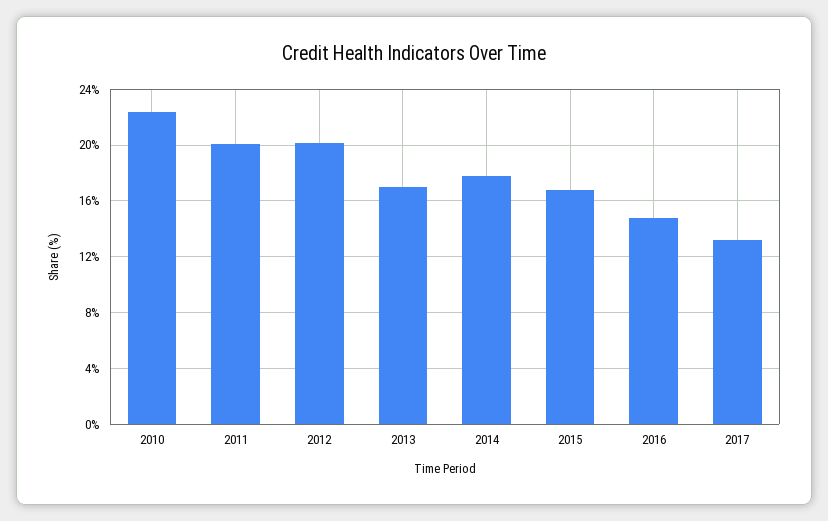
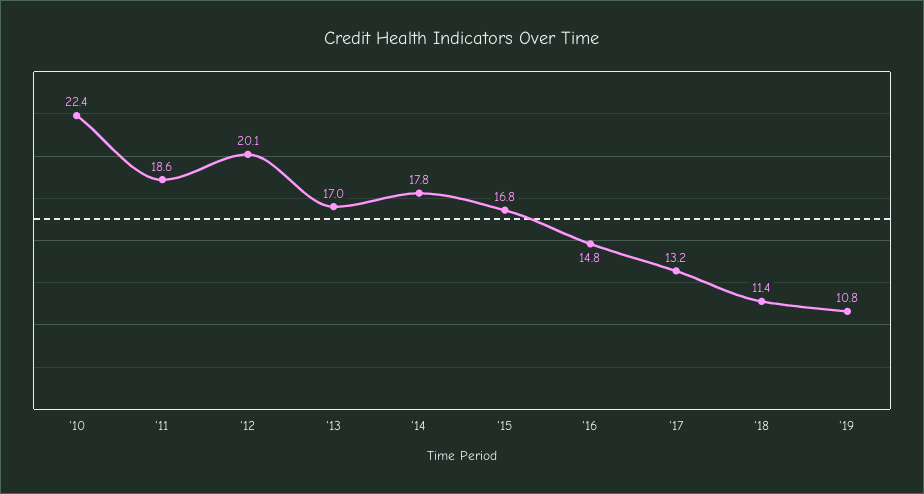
2011: 20 -> 18.6
'18: none -> 11.4
'19: none -> 10.8

